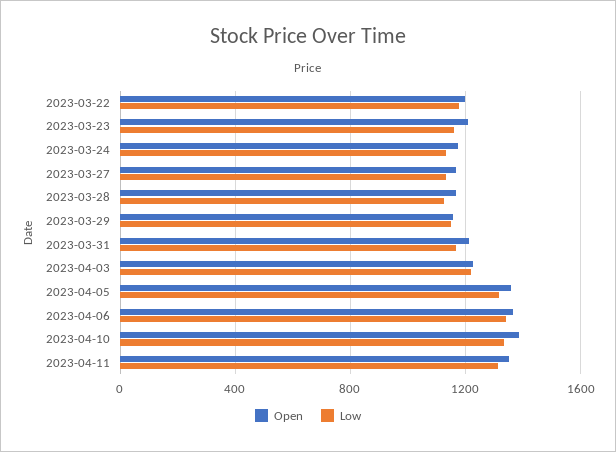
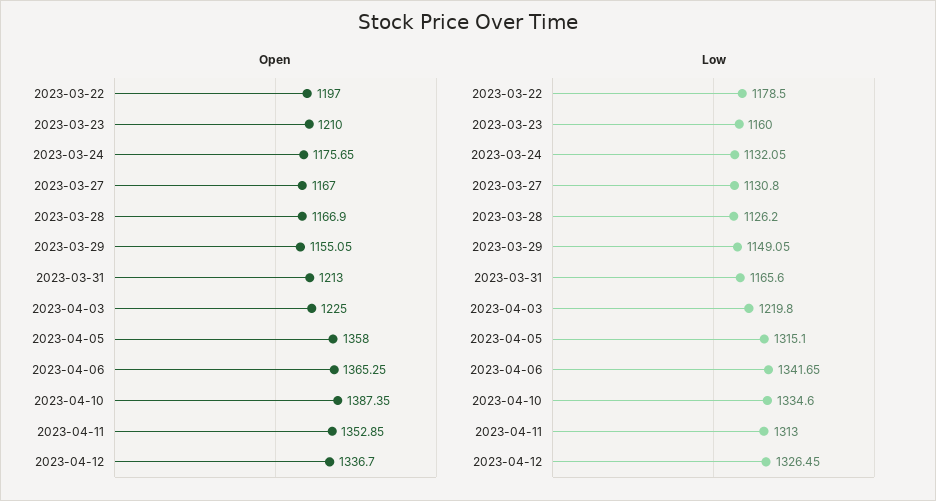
Open, 2023-04-12: none -> 1336.7
Low, 2023-04-12: none -> 1326.45

